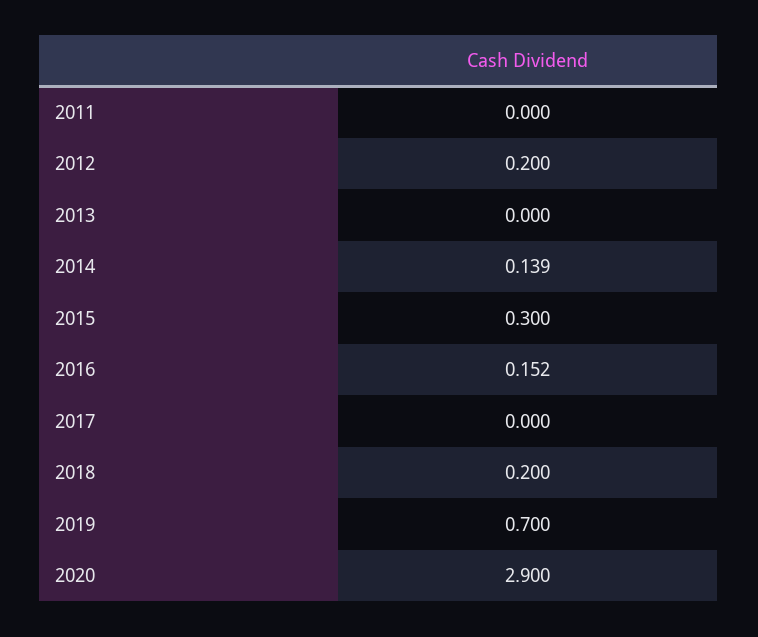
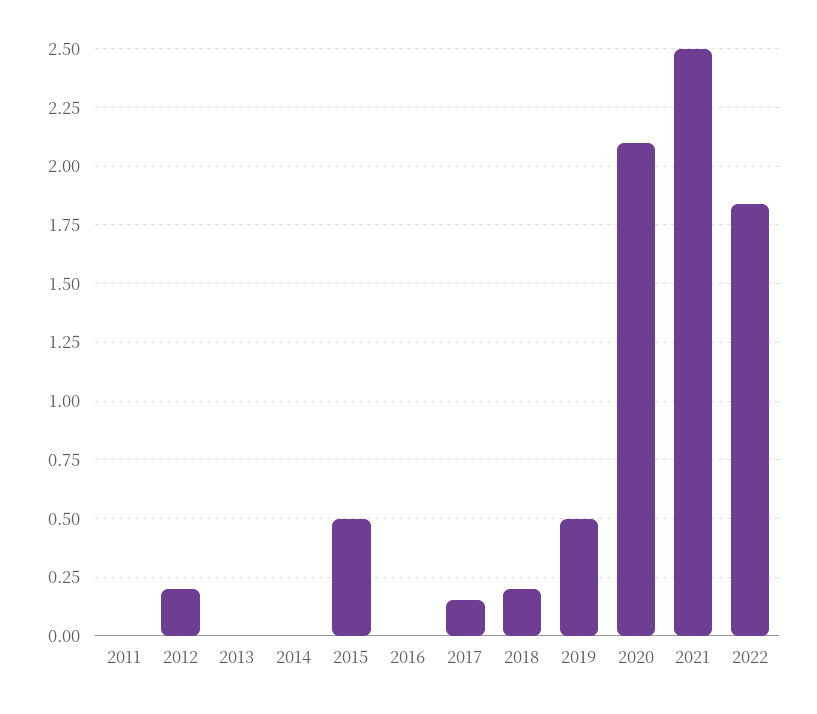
2014: 0.139 -> 0
2015: 0.3 -> 0.5
2016: 0.152 -> 0
2017: 0 -> 0.15
2019: 0.7 -> 0.5
2020: 2.9 -> 2.1
2021: none -> 2.5
2022: none -> 1.85

